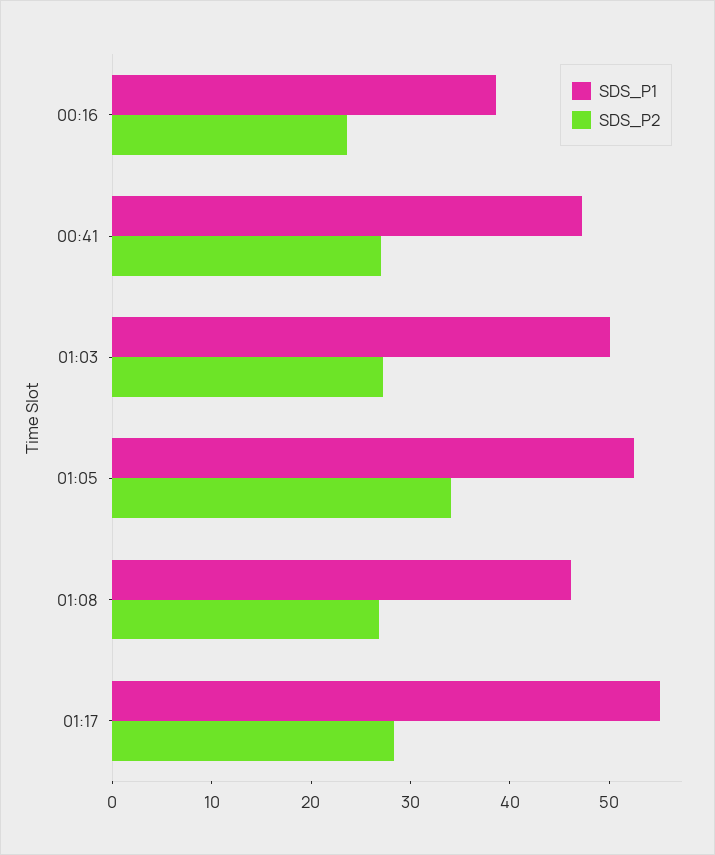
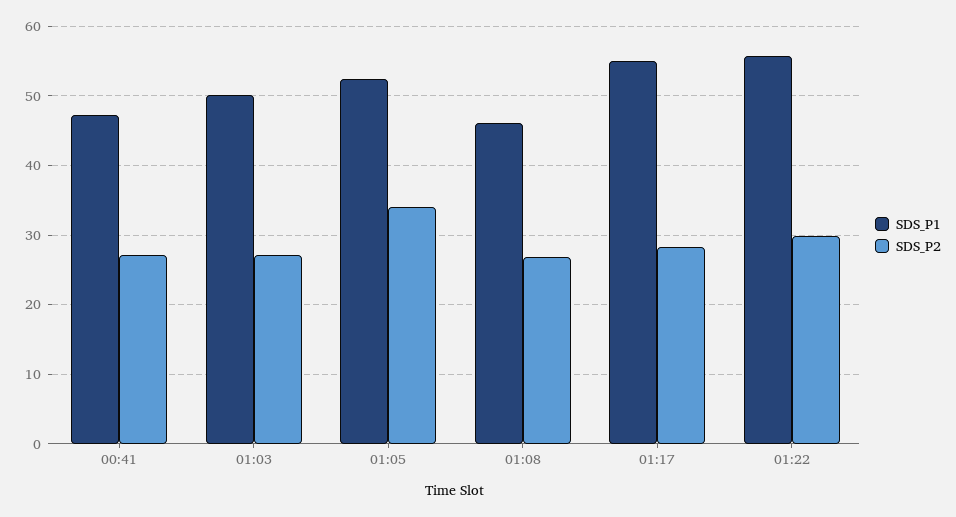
SDS_P1, 00:16: 38 -> none
SDS_P2, 00:16: 24 -> none
SDS_P1, 01:22: none -> 56
SDS_P2, 01:22: none -> 30

